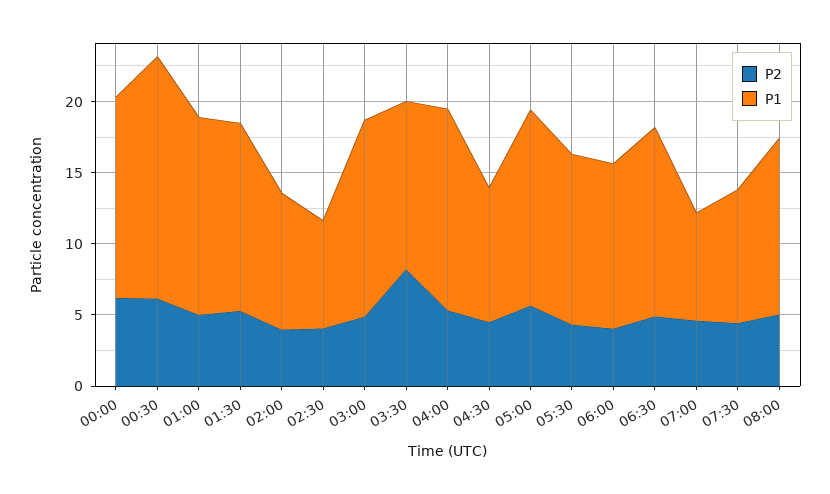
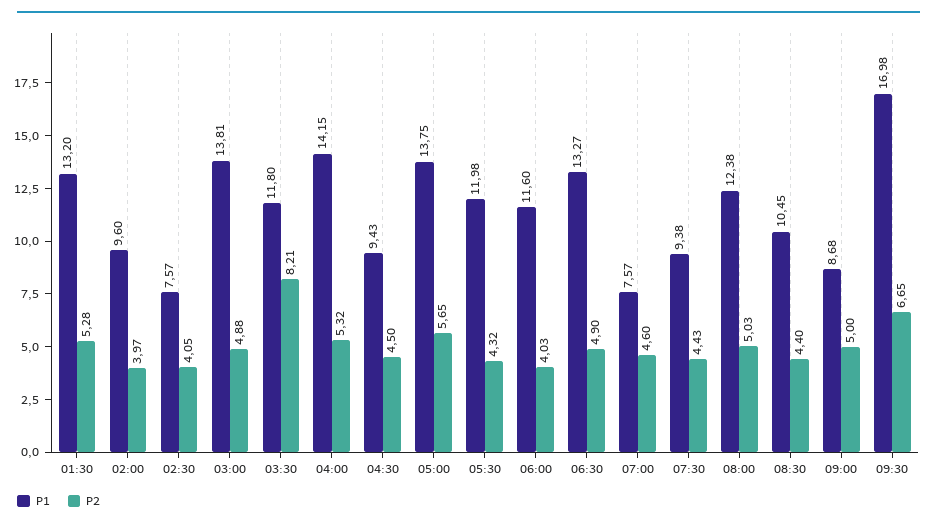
P2, 00:00: 6 -> none
P1, 00:00: 14 -> none
P2, 00:30: 6 -> none
P1, 00:30: 17 -> none
P2, 01:00: 5 -> none
P1, 01:00: 14 -> none
P1, 08:30: none -> 10.45
P2, 08:30: none -> 4.4
P1, 09:00: none -> 8.68
P2, 09:00: none -> 5
P1, 09:30: none -> 16.98
P2, 09:30: none -> 6.65

